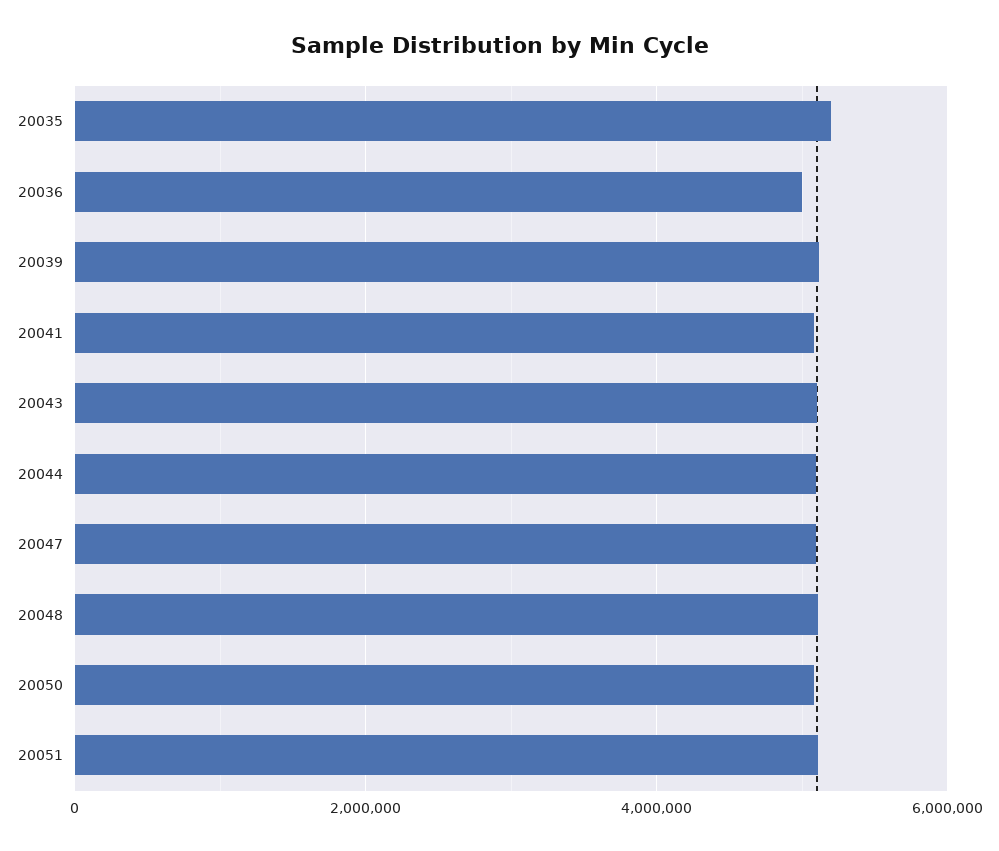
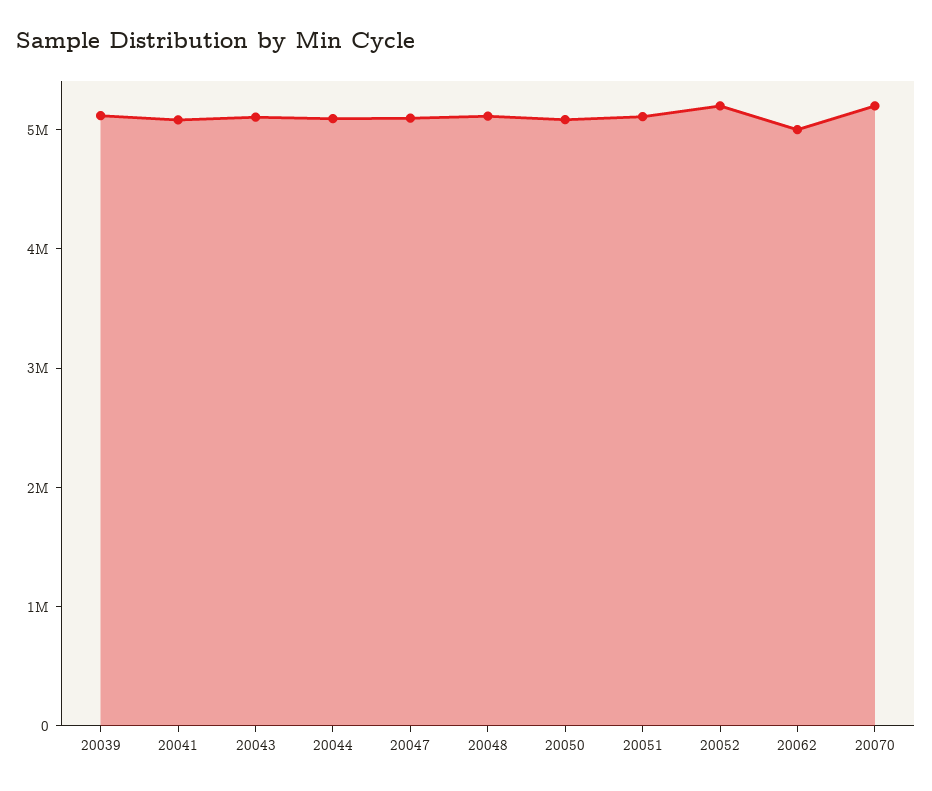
20035: 5200000 -> none
20036: 5000000 -> none
20052: none -> 5200000
20062: none -> 5000000
20070: none -> 5200000

